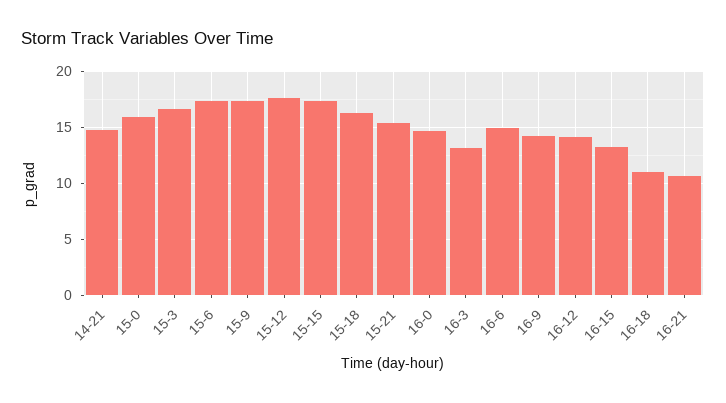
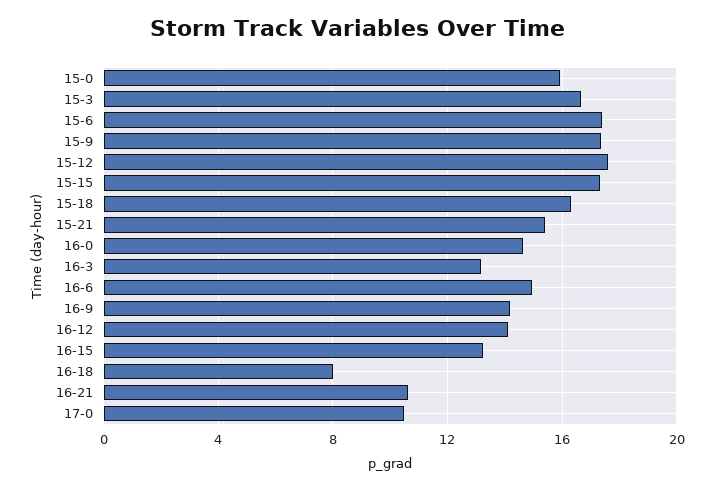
14-21: 15 -> none
16-18: 11 -> 8
17-0: none -> 10.5

